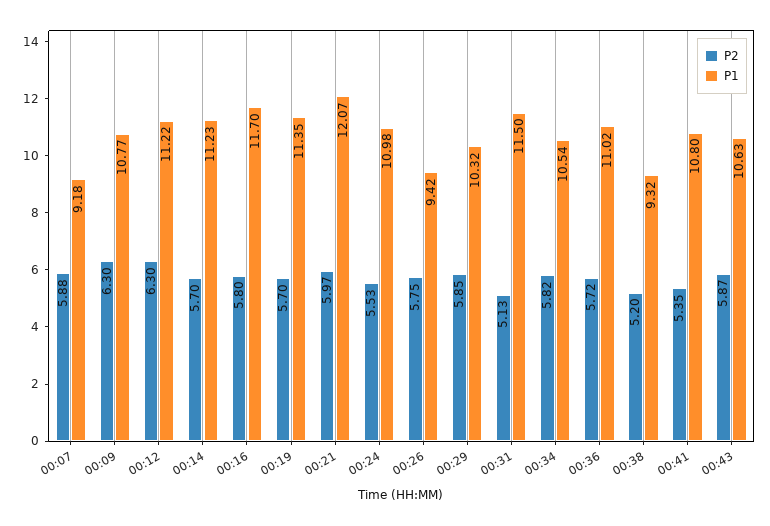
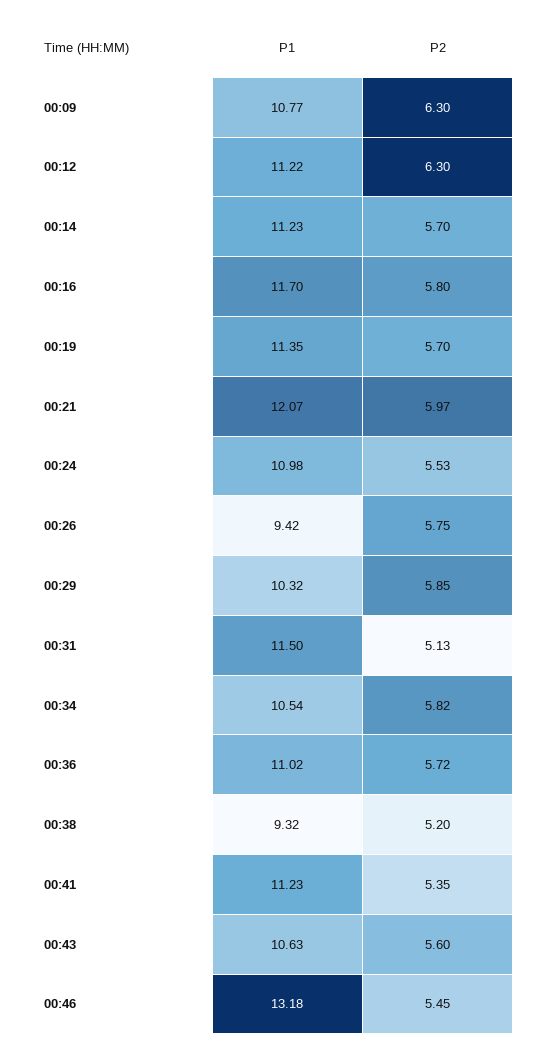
P2, 00:07: 5.88 -> none
P1, 00:07: 9.18 -> none
P1, 00:41: 10.8 -> 11.23
P2, 00:43: 5.87 -> 5.6
P1, 00:46: none -> 13.18
P2, 00:46: none -> 5.45

